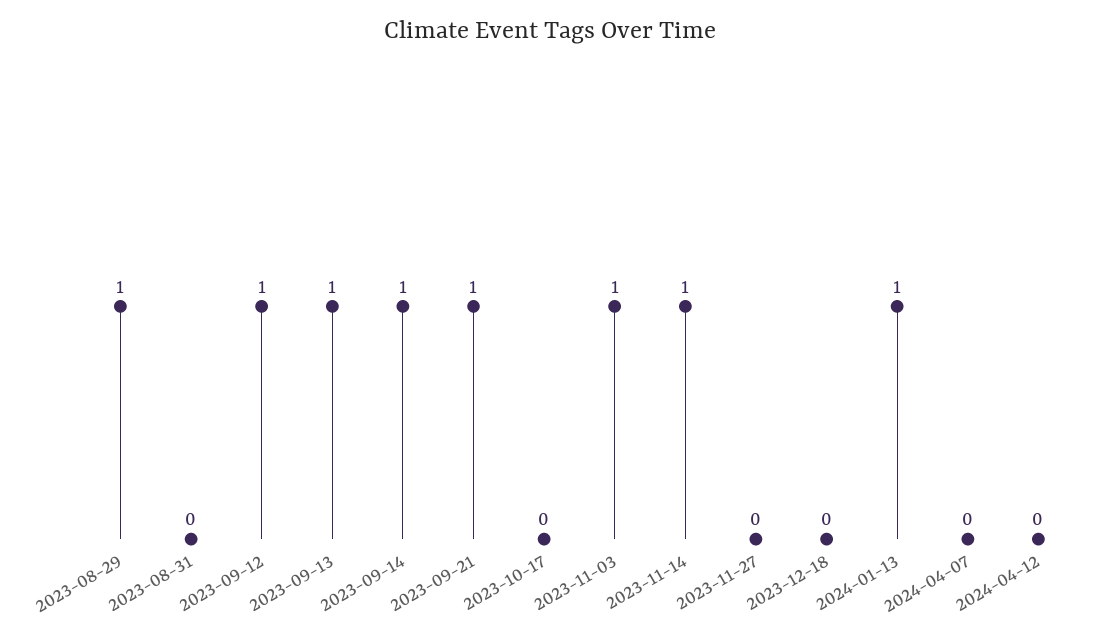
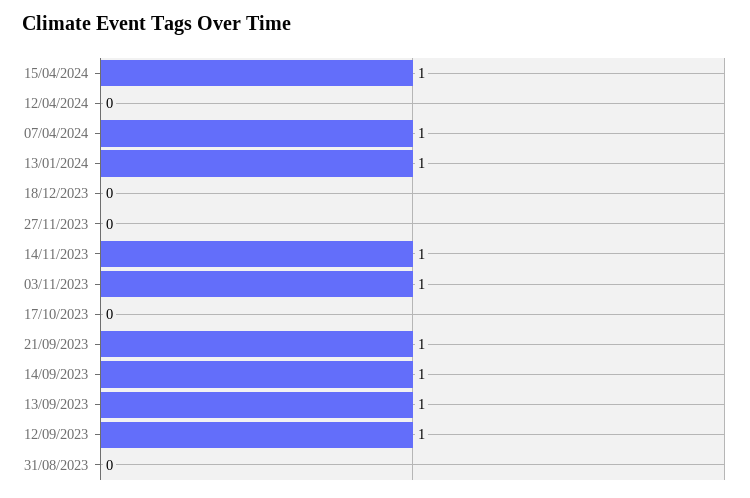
2023-08-29: 1 -> none
2024-04-07: 0 -> 1
15/04/2024: none -> 1

